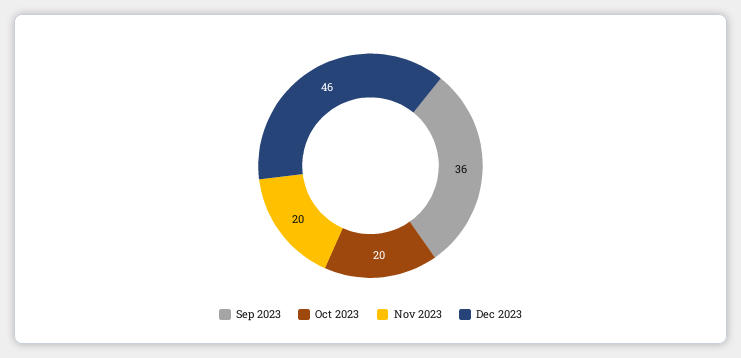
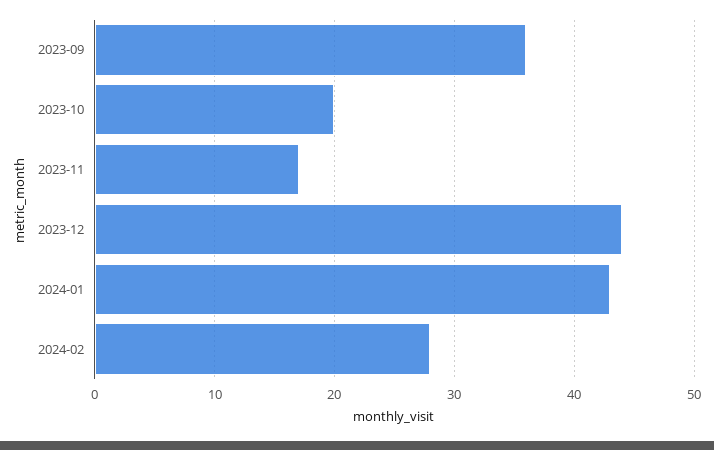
Nov 2023: 20 -> 17
Dec 2023: 46 -> 44
2024-01: none -> 43
2024-02: none -> 28

